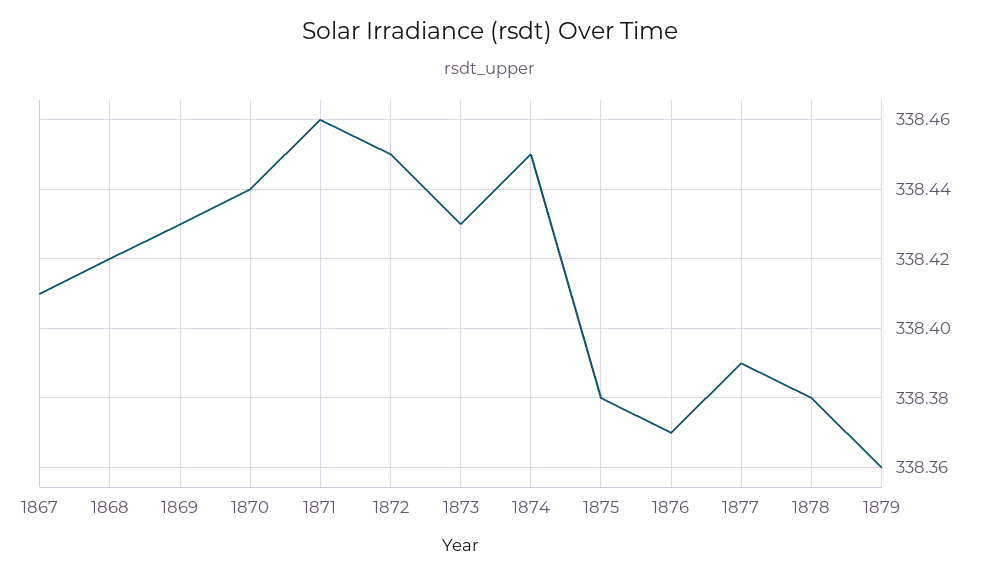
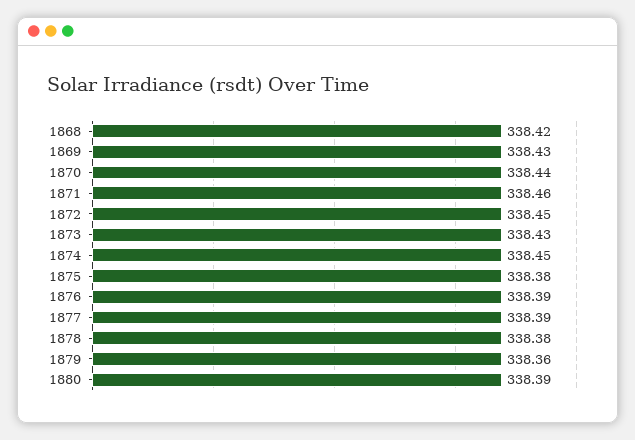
1867: 338.41 -> none
1876: 338.37 -> 338.39
1880: none -> 338.39

